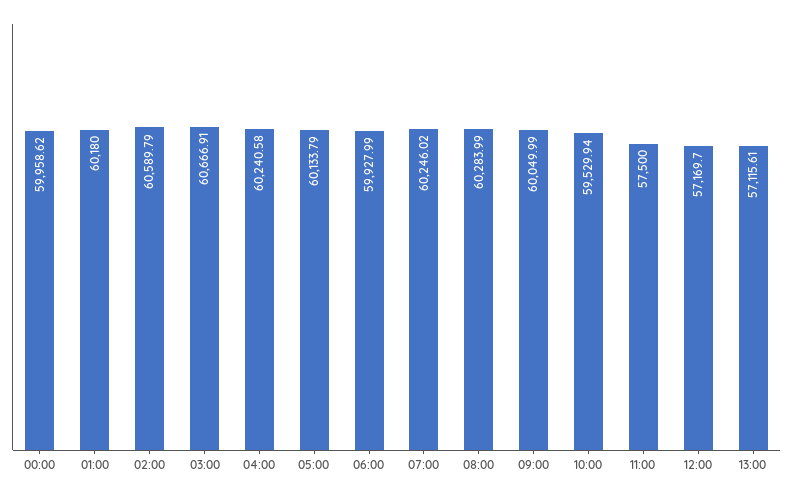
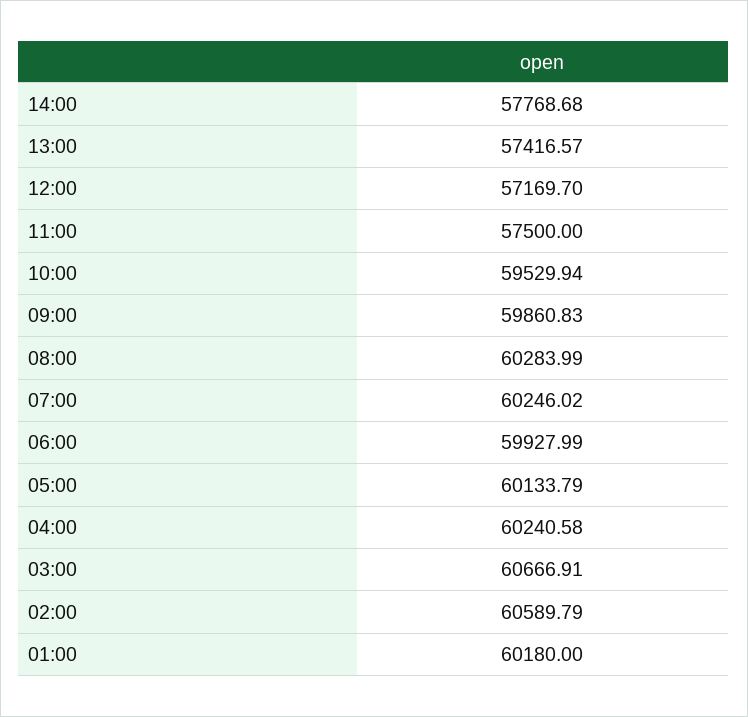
00:00: 59958.62 -> none
09:00: 60049.99 -> 59860.83
13:00: 57115.61 -> 57416.57
14:00: none -> 57768.68

